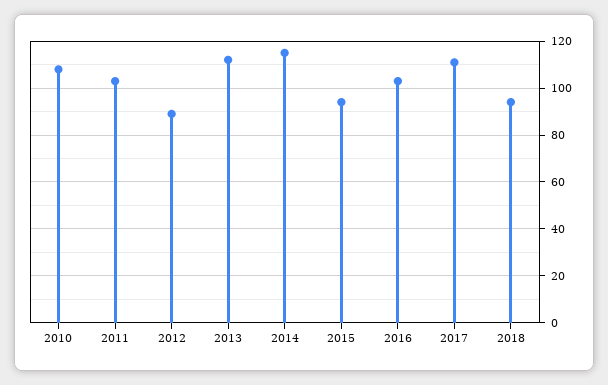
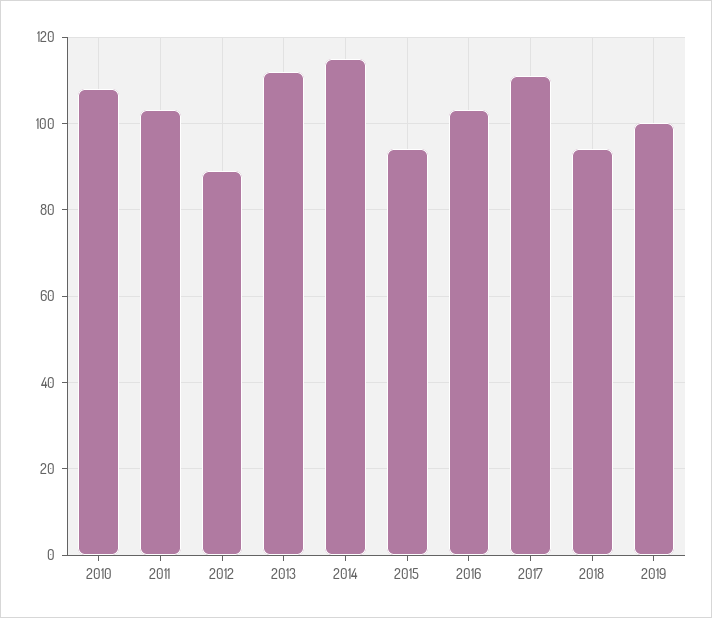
2019: none -> 100

